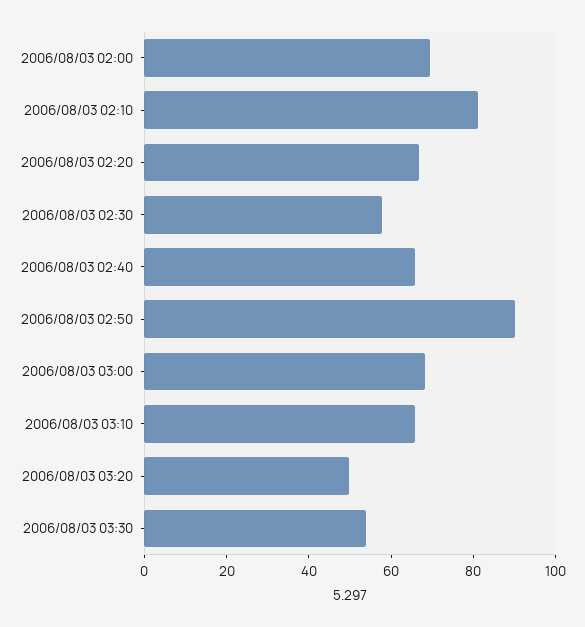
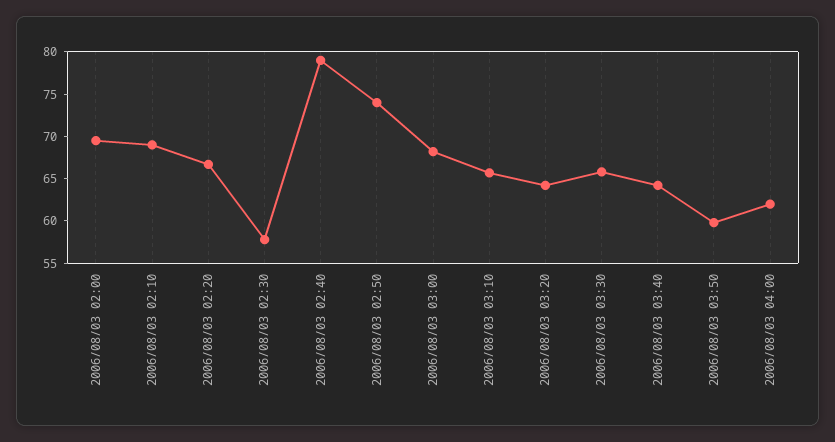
2006/08/03 02:10: 80 -> 69
2006/08/03 02:40: 65 -> 79
2006/08/03 02:50: 90 -> 74
2006/08/03 03:20: 50 -> 64
2006/08/03 03:30: 55 -> 66
2006/08/03 03:40: none -> 64
2006/08/03 03:50: none -> 60
2006/08/03 04:00: none -> 62

